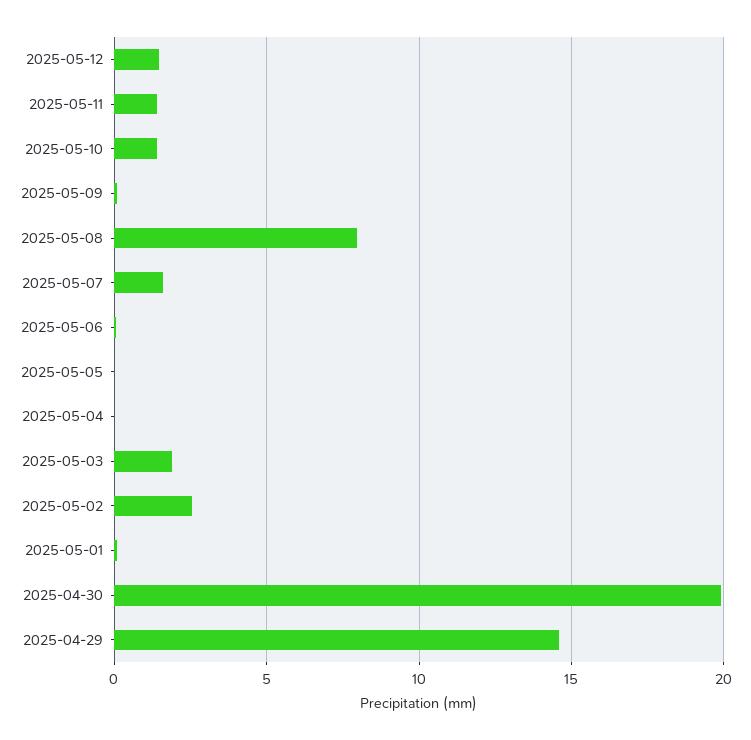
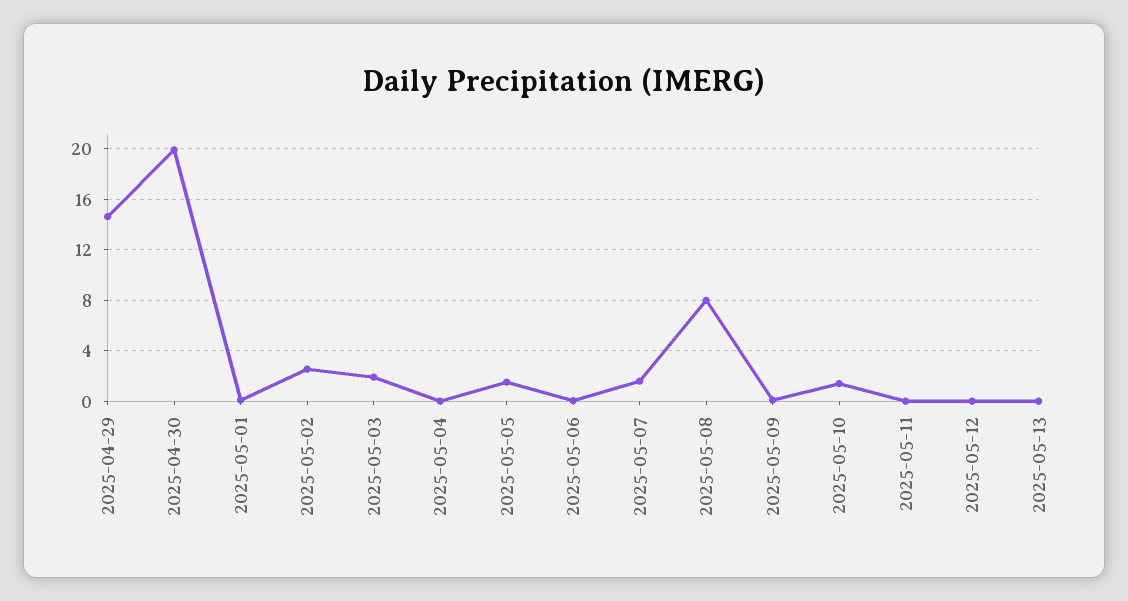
2025-05-12: 1.5 -> 0
2025-05-11: 1.5 -> 0
2025-05-05: 0 -> 1.5
2025-05-13: none -> 0

